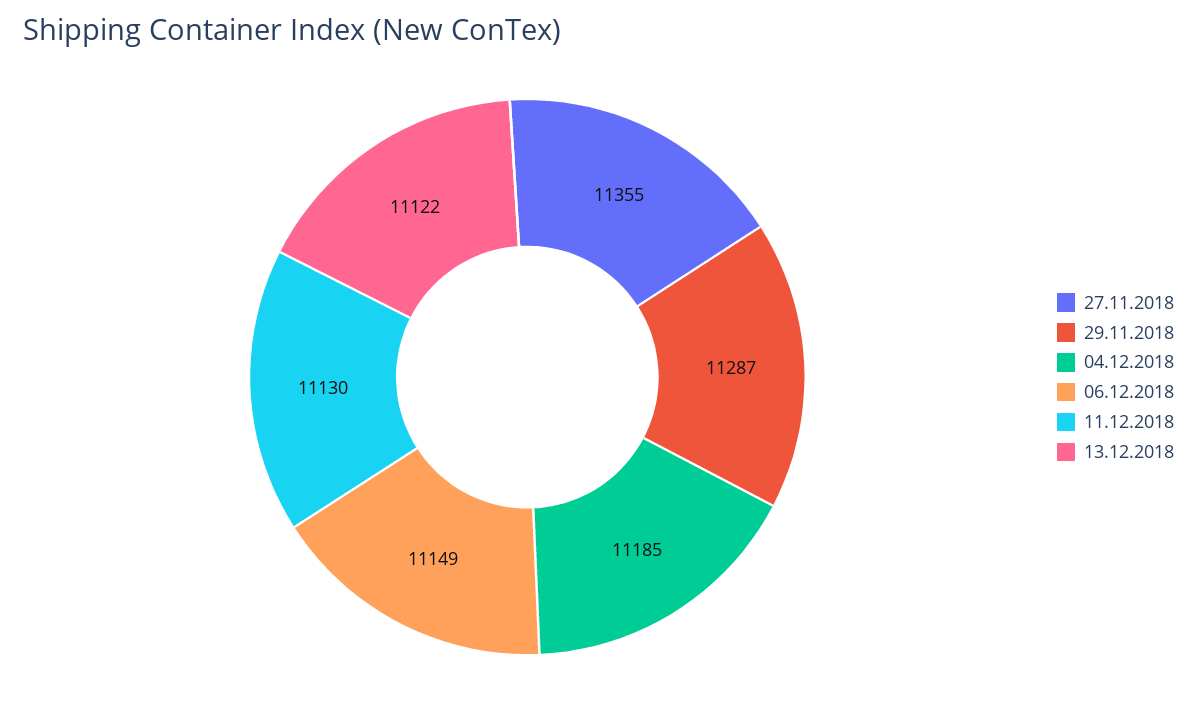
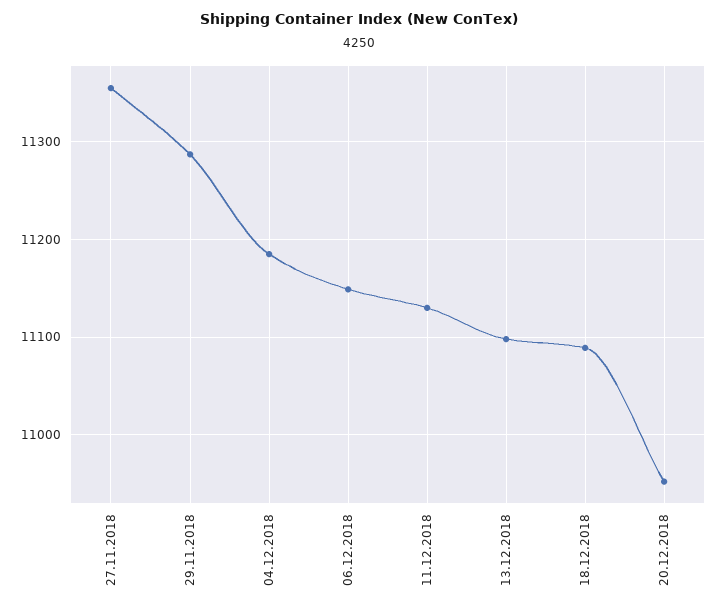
13.12.2018: 11122 -> 11100
18.12.2018: none -> 11090
20.12.2018: none -> 10950

